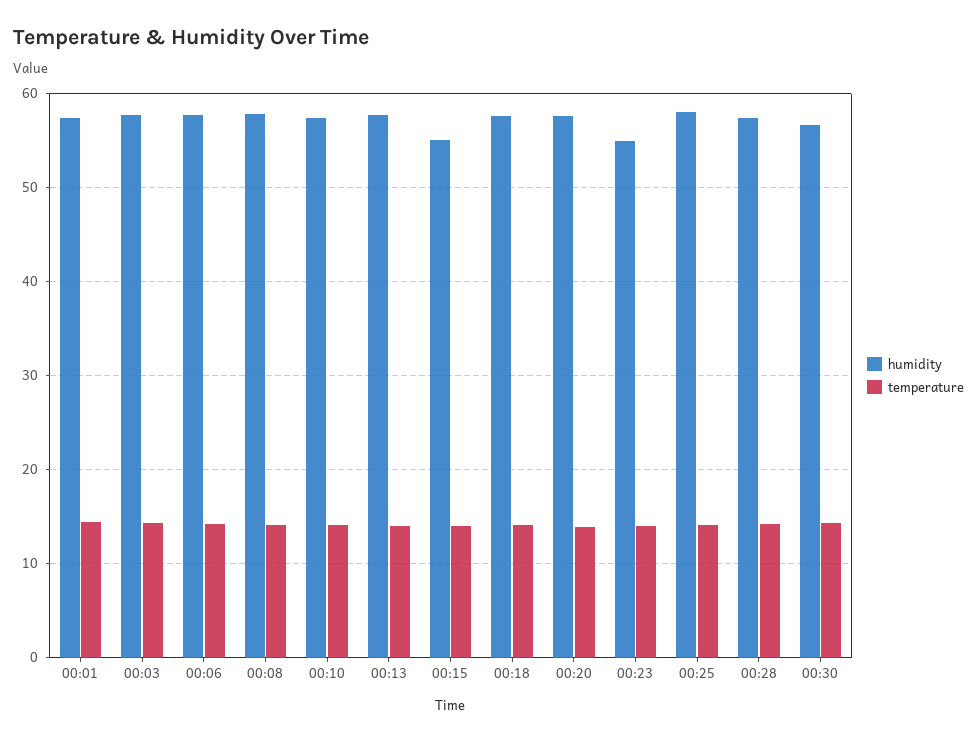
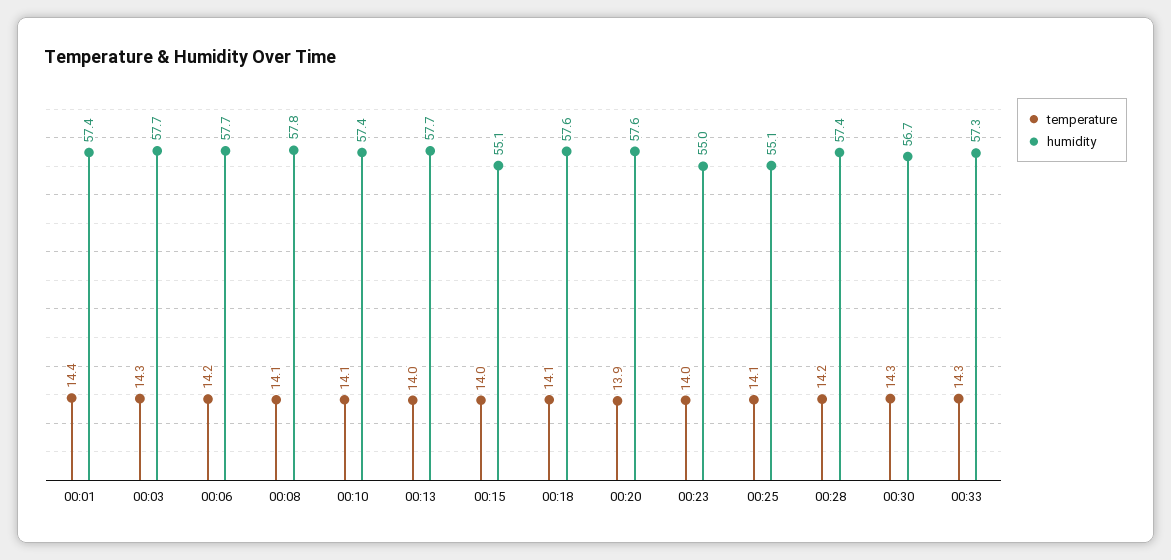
humidity, 00:25: 58 -> 55.1
temperature, 00:33: none -> 14.3
humidity, 00:33: none -> 57.3

